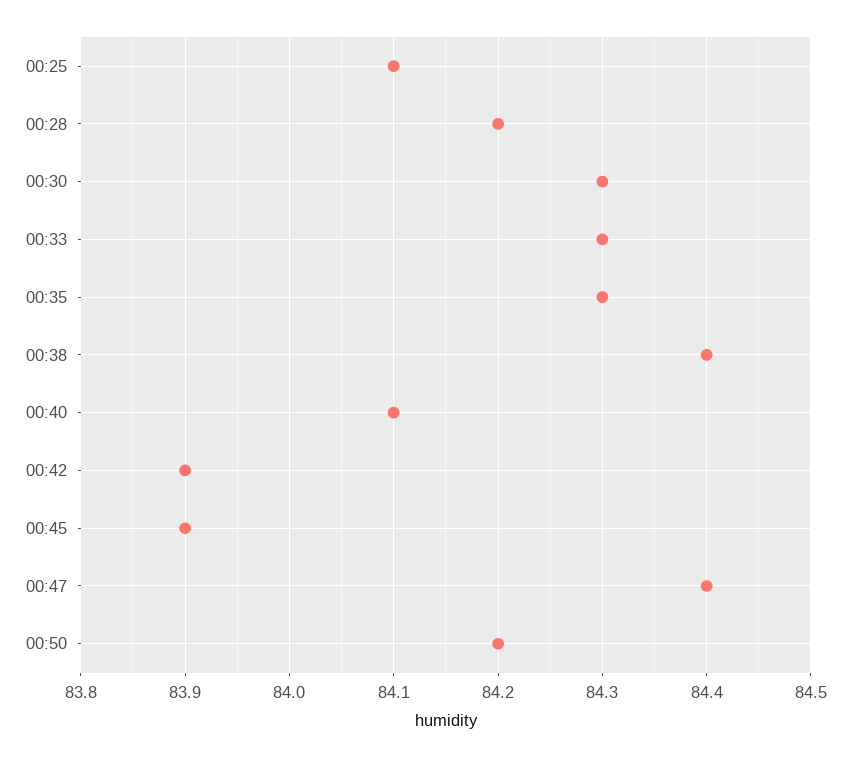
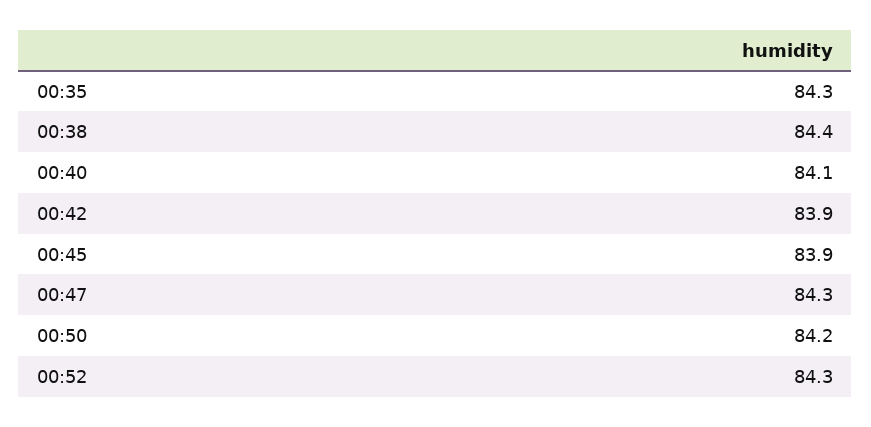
00:25: 84.1 -> none
00:28: 84.2 -> none
00:30: 84.3 -> none
00:33: 84.3 -> none
00:47: 84.4 -> 84.3
00:52: none -> 84.3

